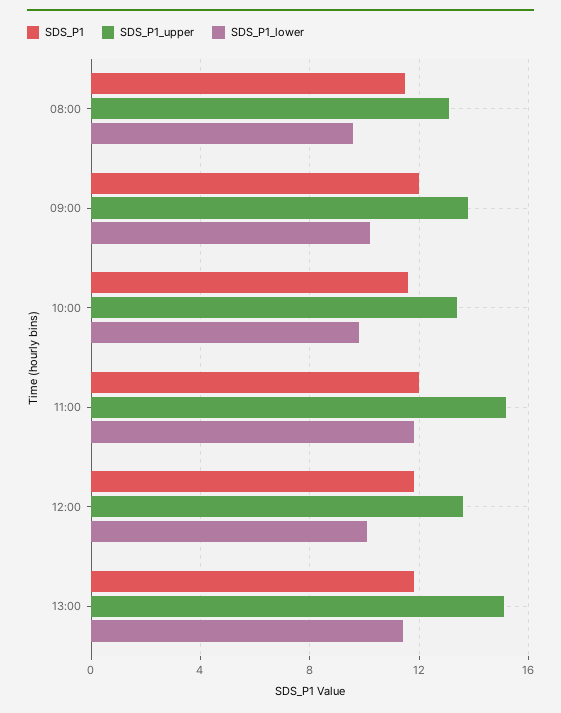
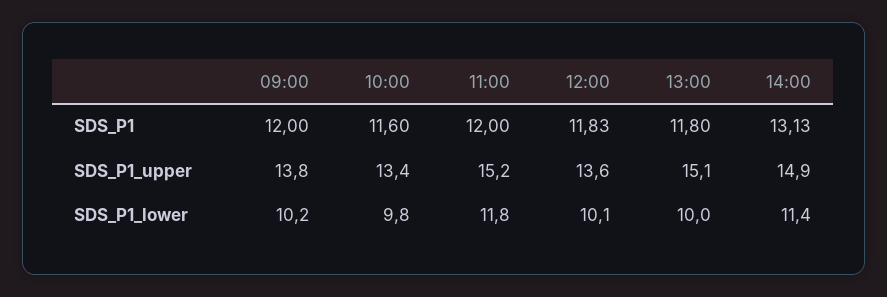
SDS_P1, 08:00: 11.5 -> none
SDS_P1_upper, 08:00: 13 -> none
SDS_P1_lower, 08:00: 9.5 -> none
SDS_P1_lower, 13:00: 11.5 -> 10
SDS_P1, 14:00: none -> 13.13
SDS_P1_upper, 14:00: none -> 14.9
SDS_P1_lower, 14:00: none -> 11.4

